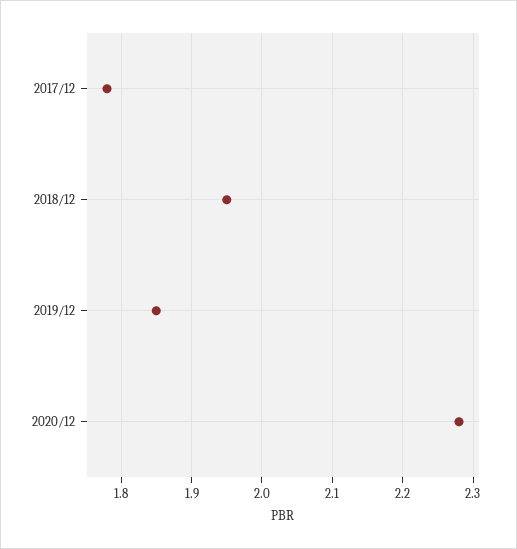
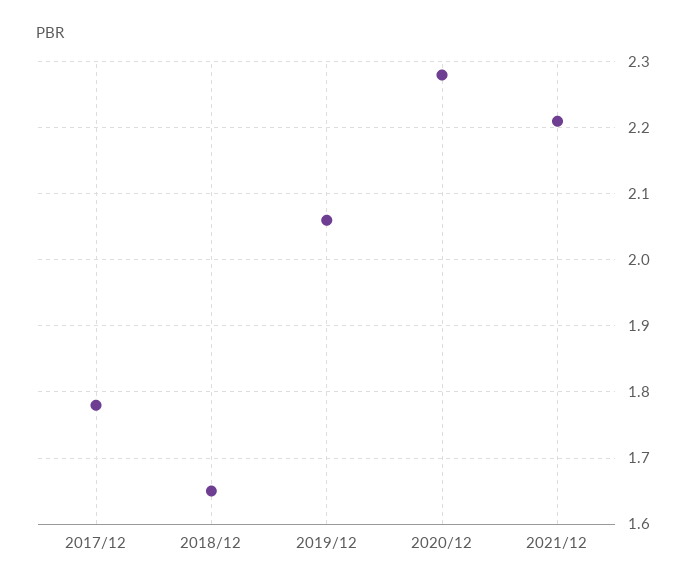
2018/12: 1.95 -> 1.65
2019/12: 1.85 -> 2.06
2021/12: none -> 2.21

